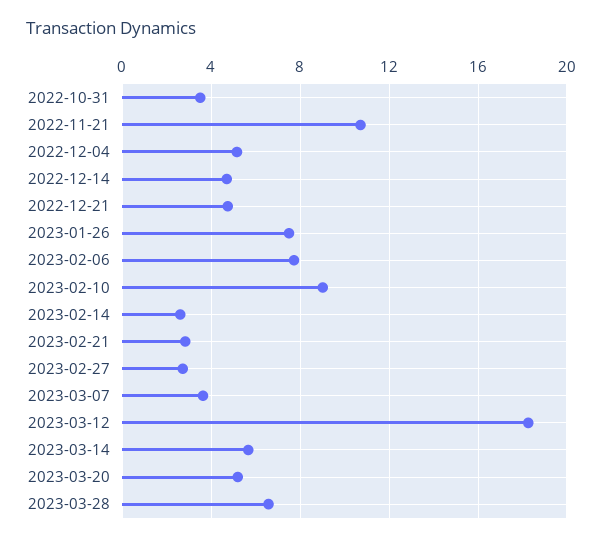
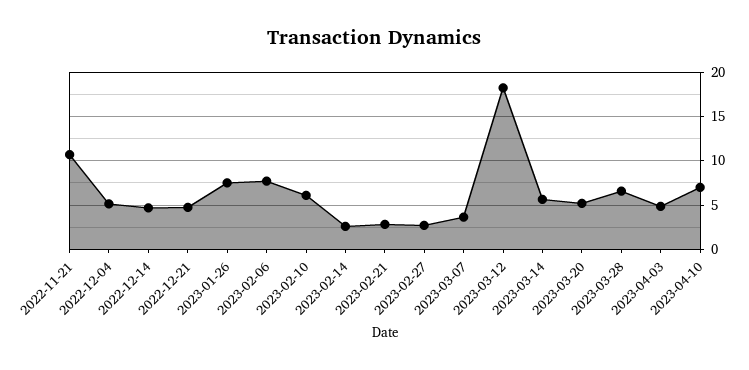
2022-10-31: 3.5 -> none
2023-02-10: 9 -> 6
2023-04-03: none -> 5
2023-04-10: none -> 7

